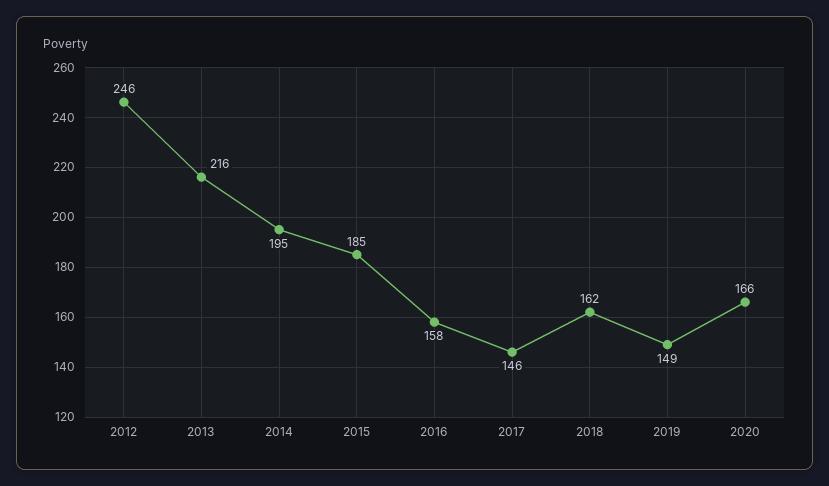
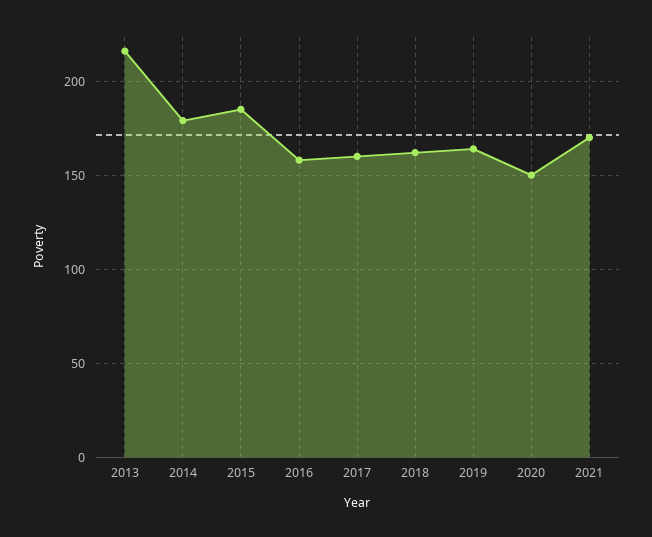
2012: 246 -> none
2014: 195 -> 180
2017: 146 -> 160
2019: 149 -> 165
2020: 166 -> 150
2021: none -> 170

